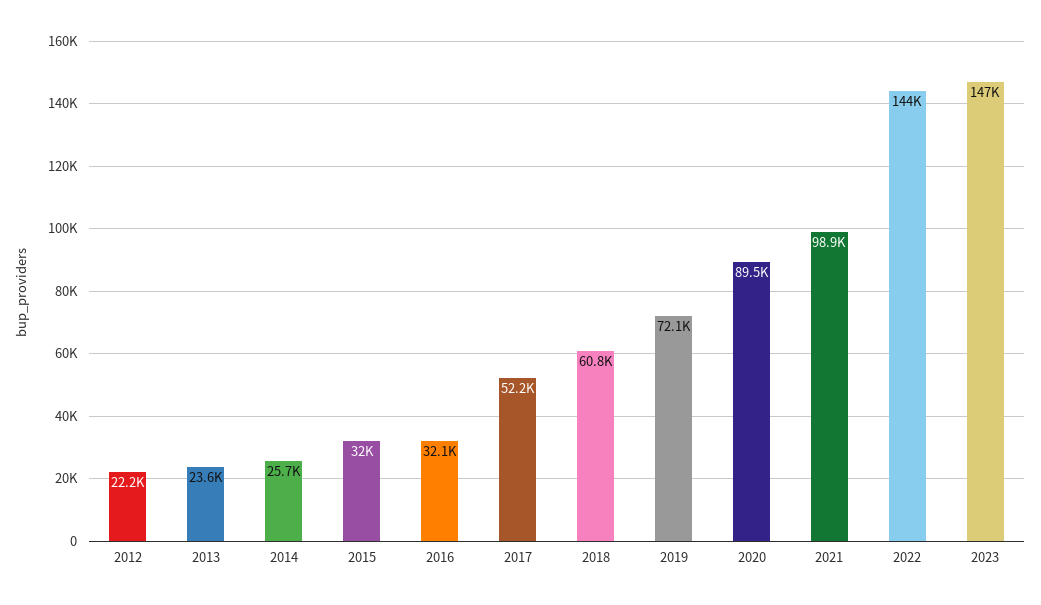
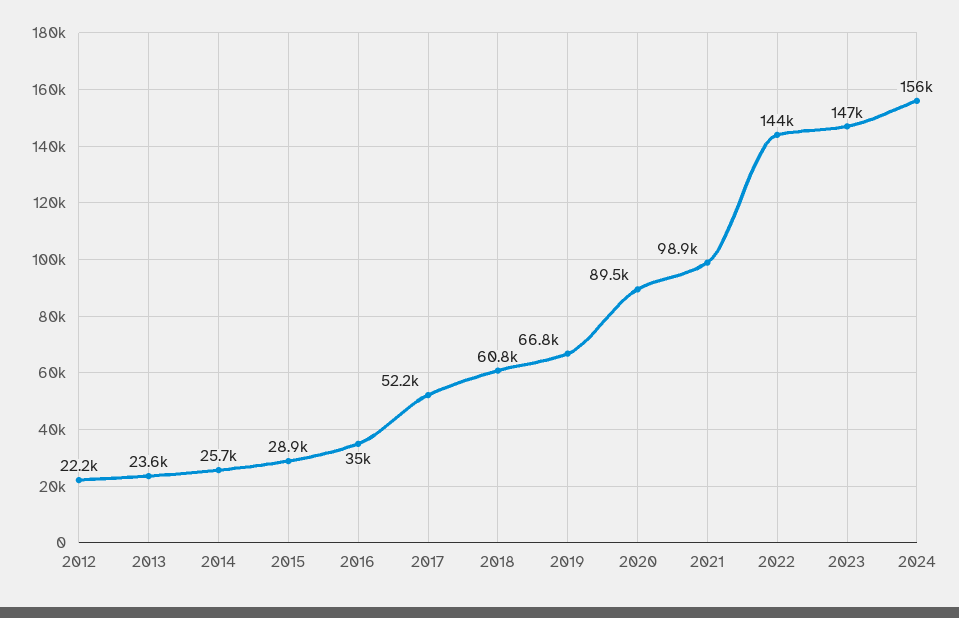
2015: 32000 -> 28900
2016: 32100 -> 35000
2019: 72100 -> 66800
2024: none -> 156000

